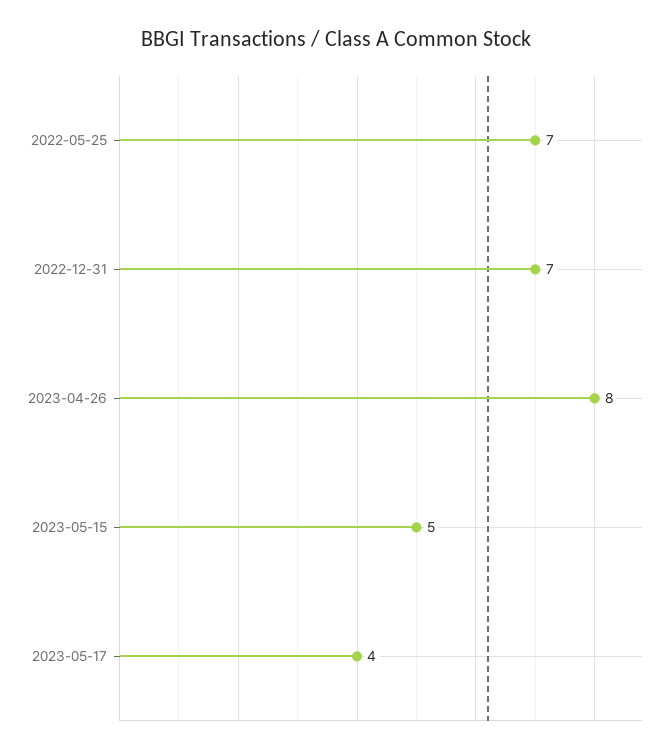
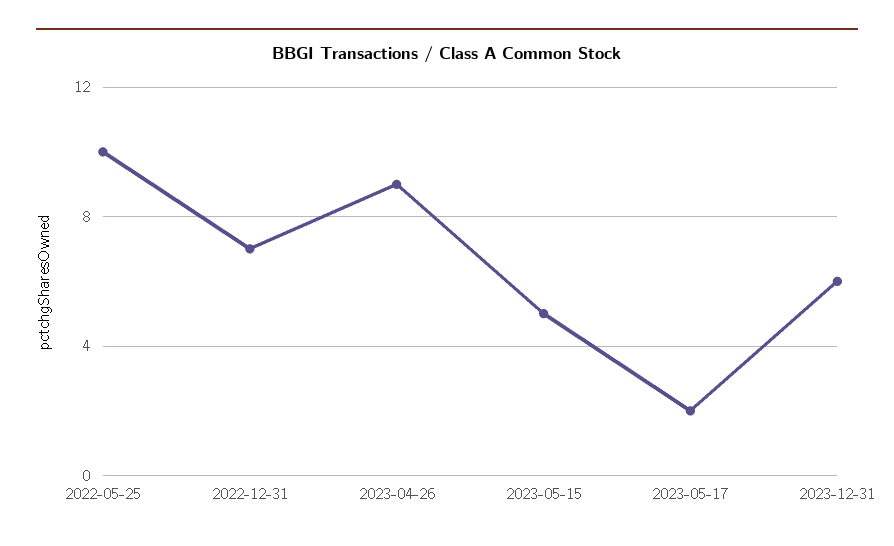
2022-05-25: 7 -> 10
2023-04-26: 8 -> 9
2023-05-17: 4 -> 2
2023-12-31: none -> 6

